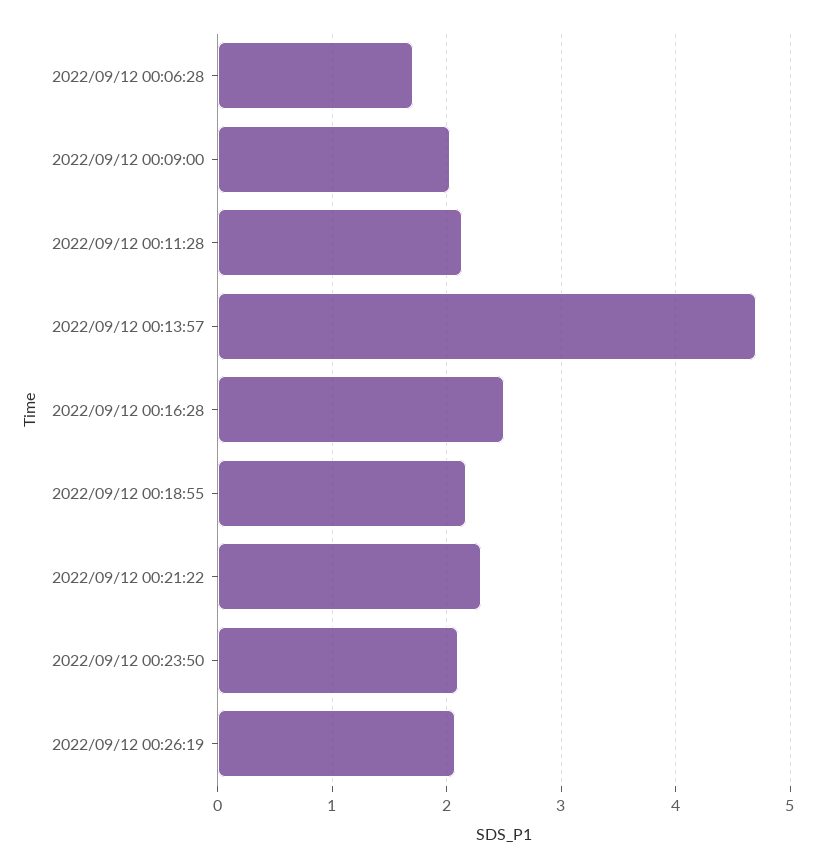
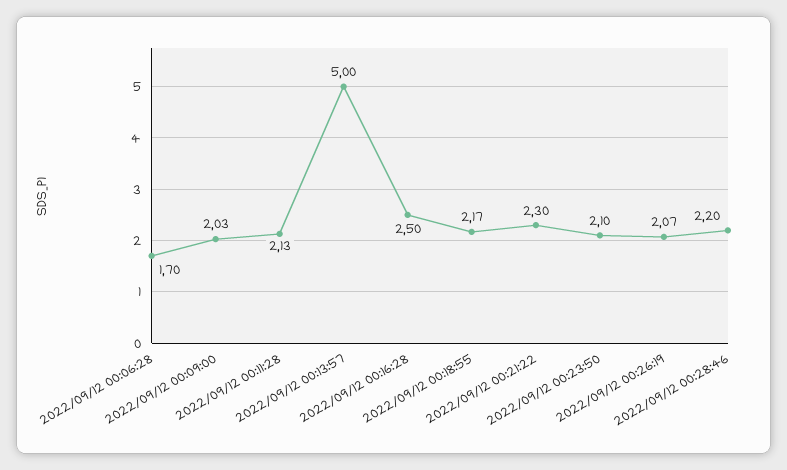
2022/09/12 00:13:57: 4.7 -> 5
2022/09/12 00:28:46: none -> 2.2

